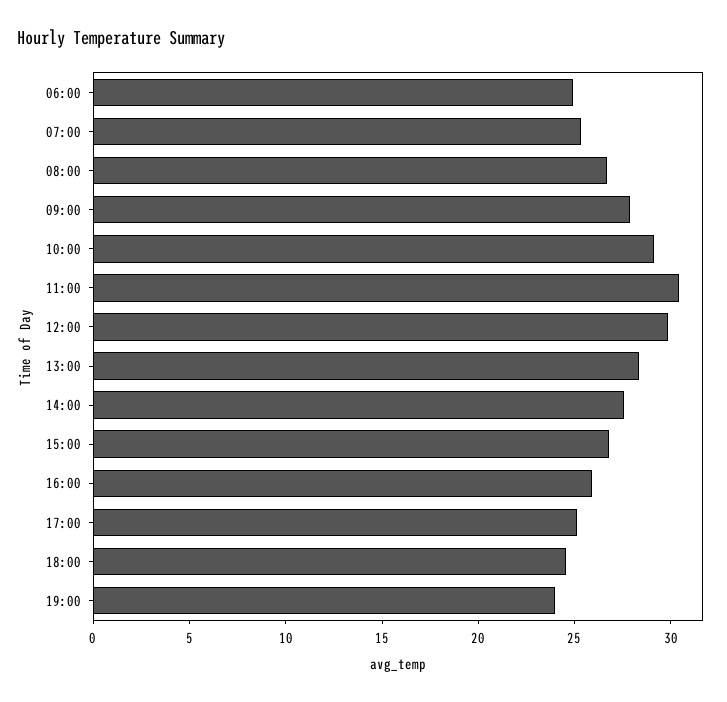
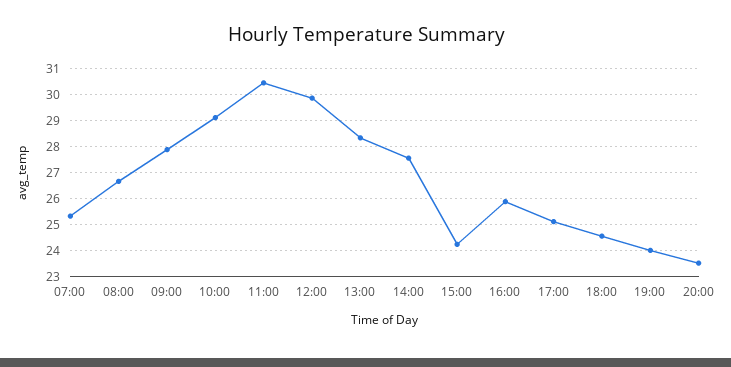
06:00: 25 -> none
15:00: 27 -> 24.25
20:00: none -> 23.5

